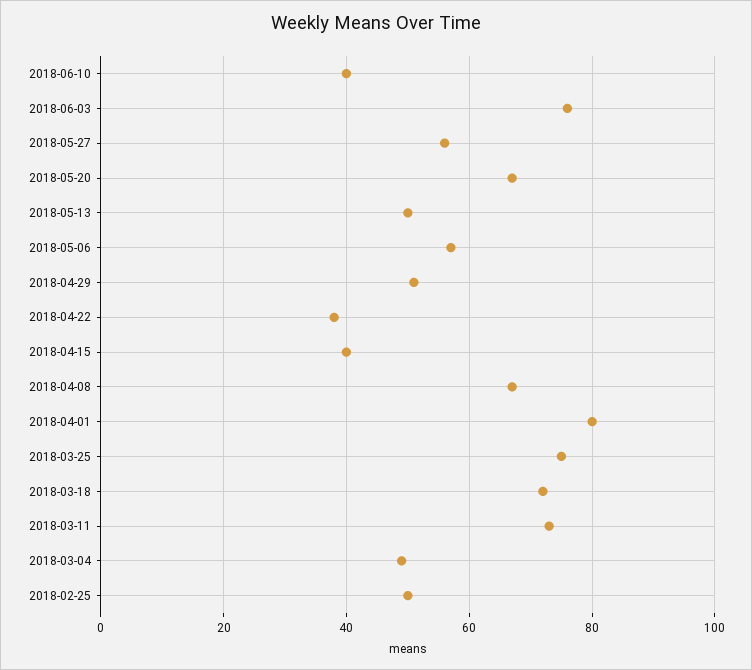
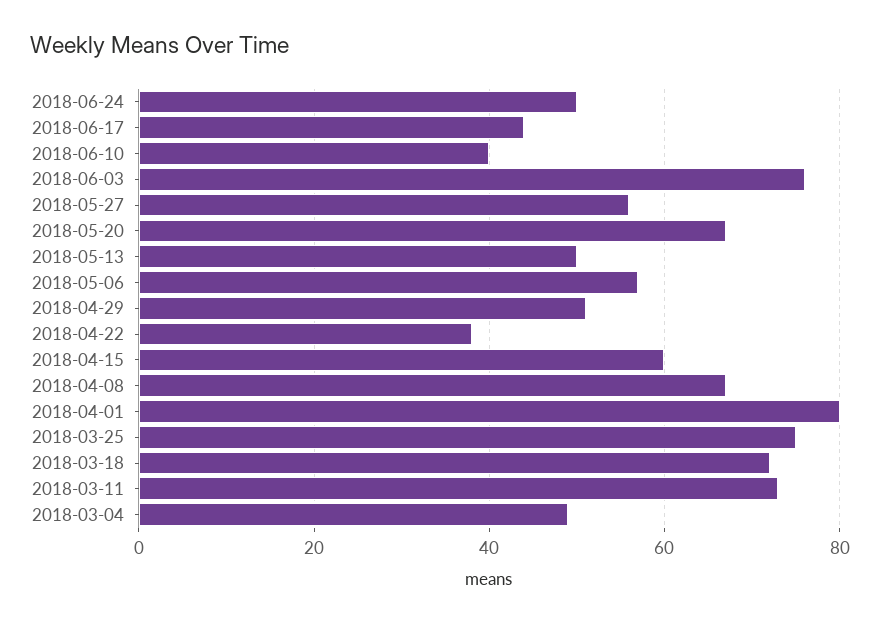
2018-04-15: 40 -> 60
2018-02-25: 50 -> none
2018-06-24: none -> 50
2018-06-17: none -> 45

